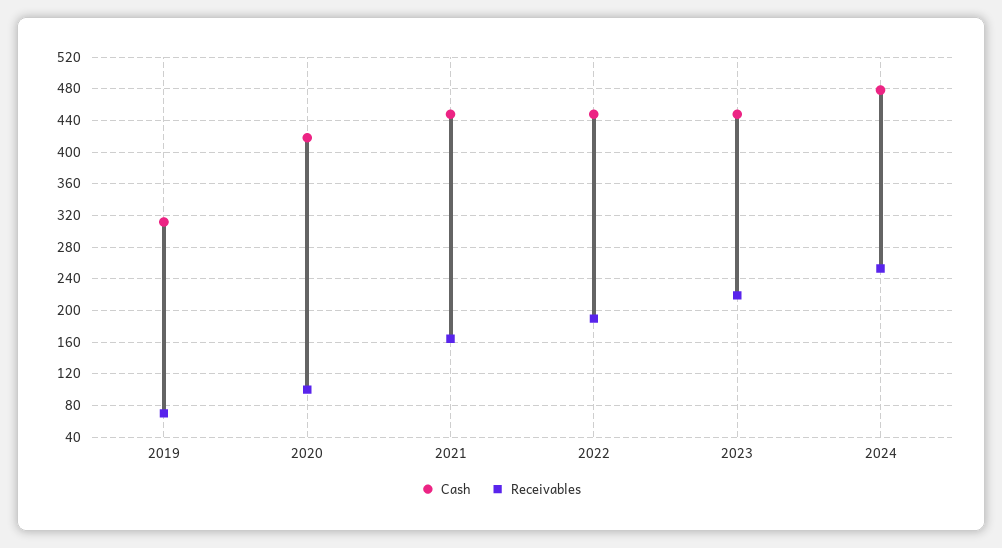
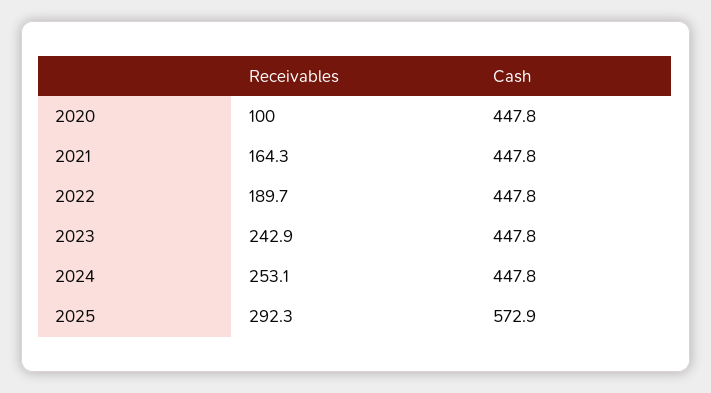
Cash, 2019: 310 -> none
Receivables, 2019: 70 -> none
Cash, 2020: 420 -> 447.8
Receivables, 2023: 220 -> 242.9
Cash, 2024: 480 -> 447.8
Receivables, 2025: none -> 292.3
Cash, 2025: none -> 572.9

